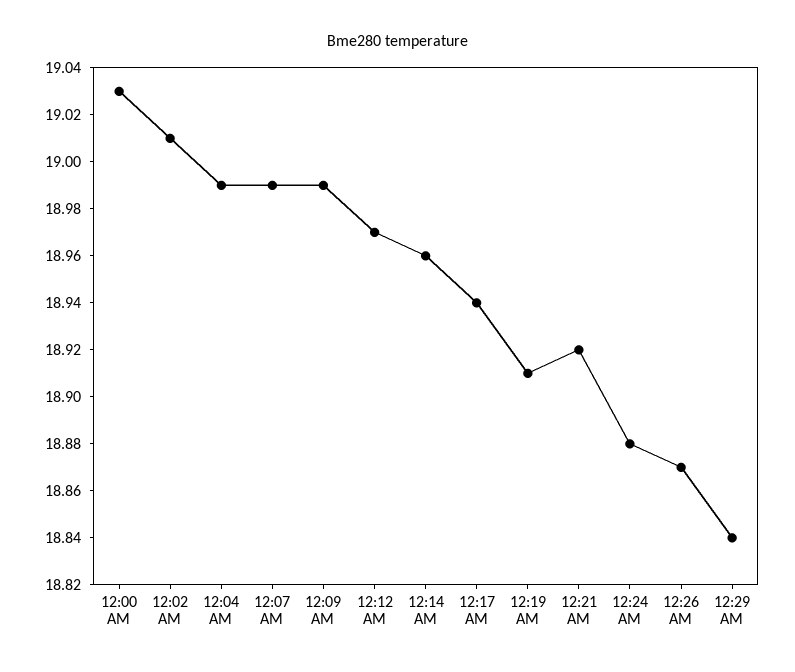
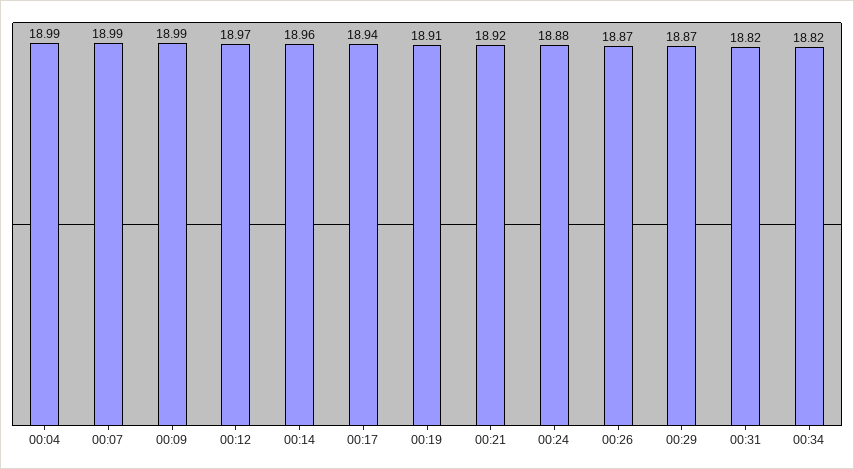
12:00 AM: 19.03 -> none
12:02 AM: 19.01 -> none
12:29 AM: 18.84 -> 18.87
00:31: none -> 18.82
00:34: none -> 18.82

